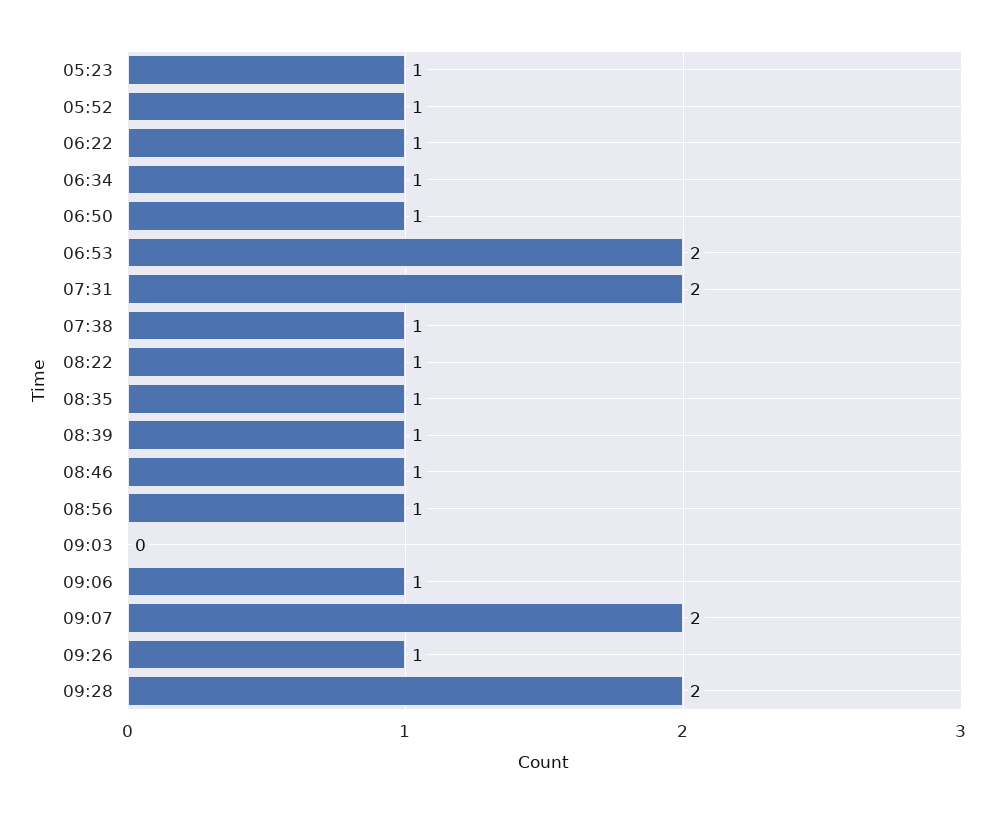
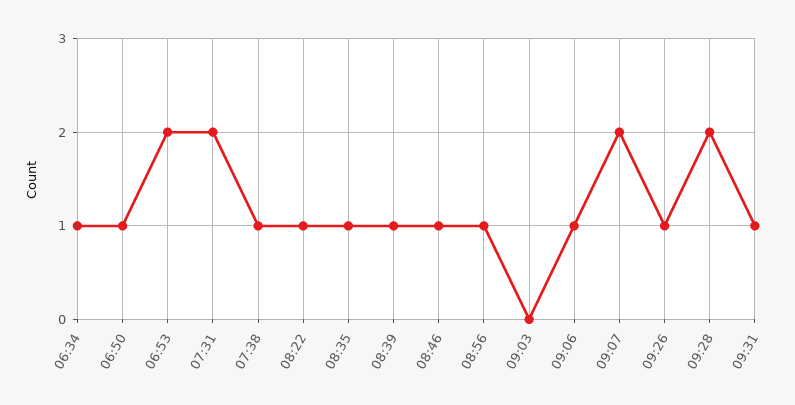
05:23: 1 -> none
05:52: 1 -> none
06:22: 1 -> none
09:31: none -> 1

